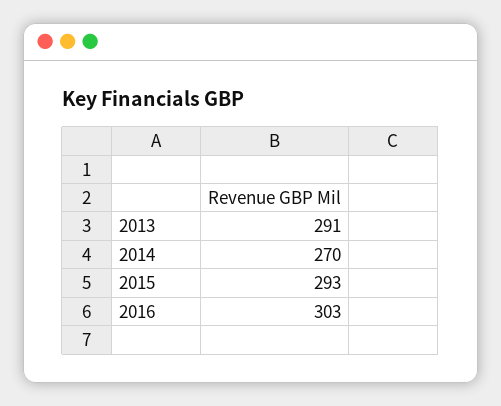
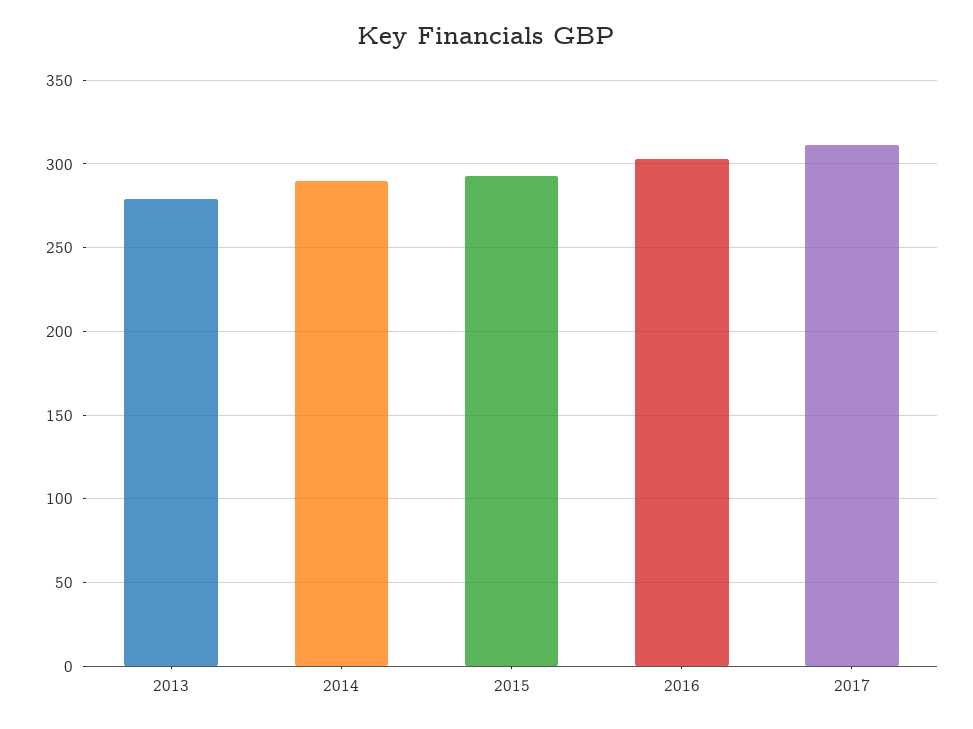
2013: 291 -> 280
2014: 270 -> 290
2017: none -> 310

